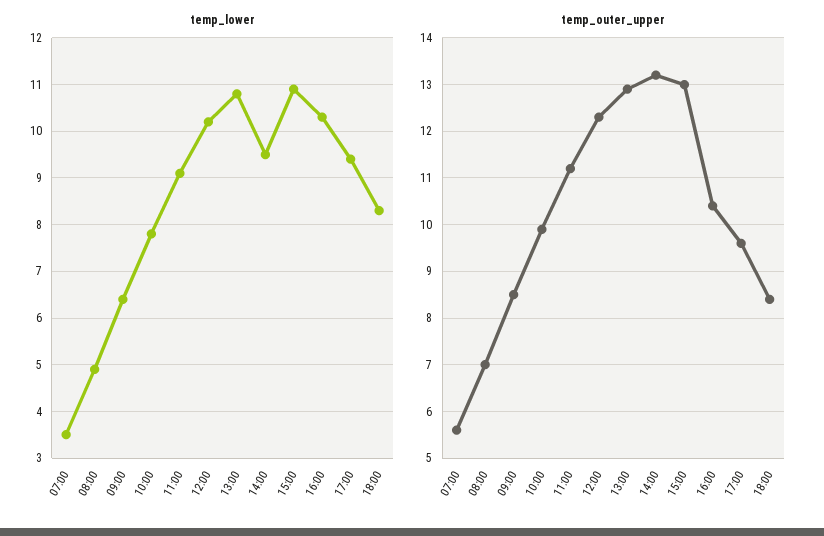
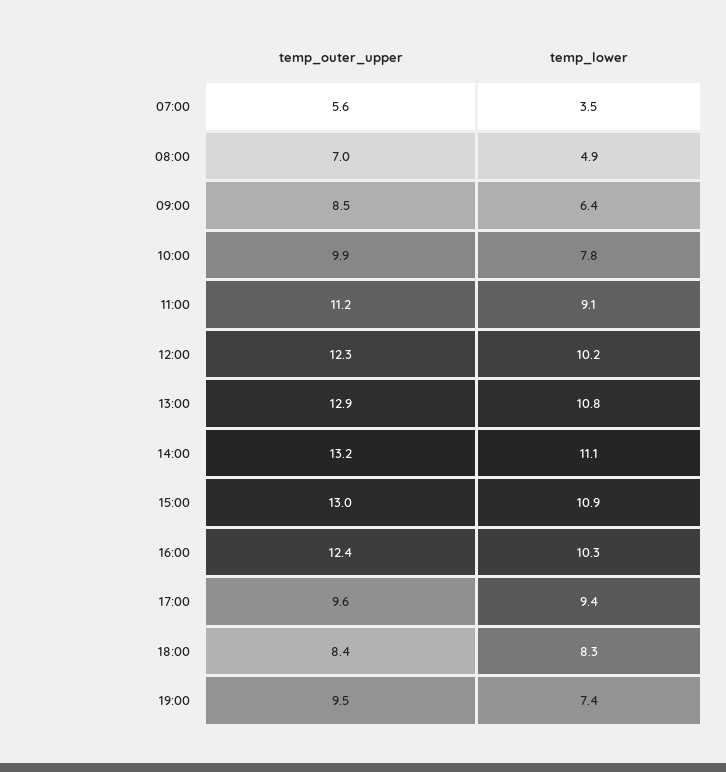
temp_lower, 14:00: 9.5 -> 11.1
temp_outer_upper, 16:00: 10.5 -> 12.4
temp_outer_upper, 19:00: none -> 9.5
temp_lower, 19:00: none -> 7.4

